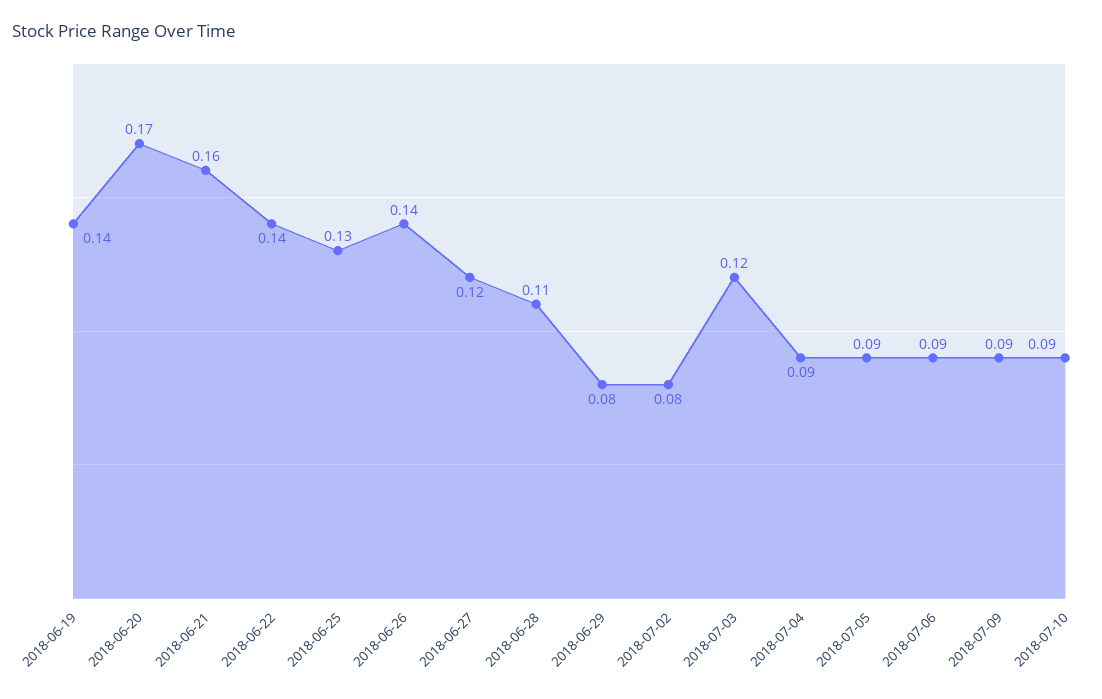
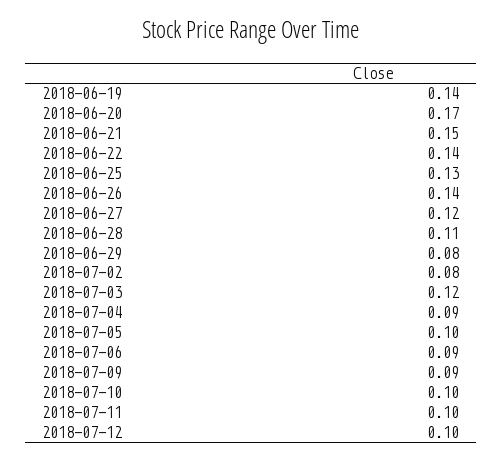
2018-06-21: 0.16 -> 0.15
2018-07-05: 0.09 -> 0.1
2018-07-10: 0.09 -> 0.1
2018-07-11: none -> 0.1
2018-07-12: none -> 0.1

